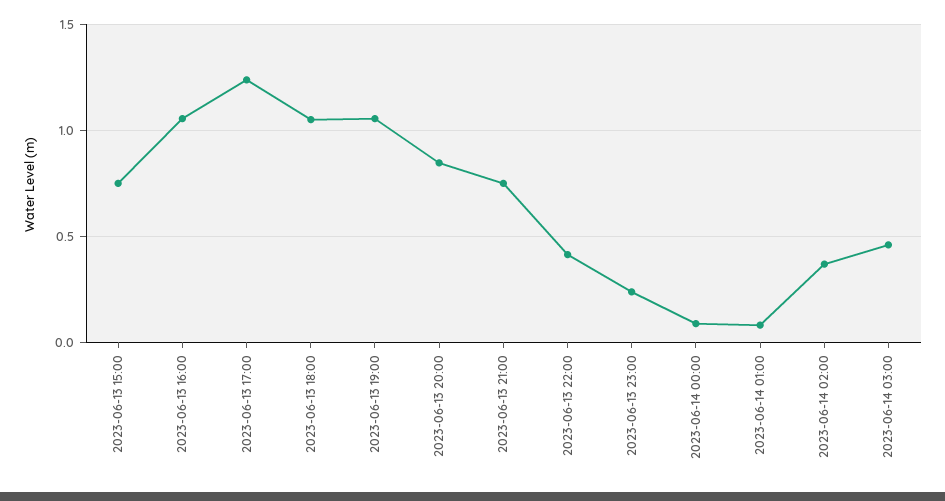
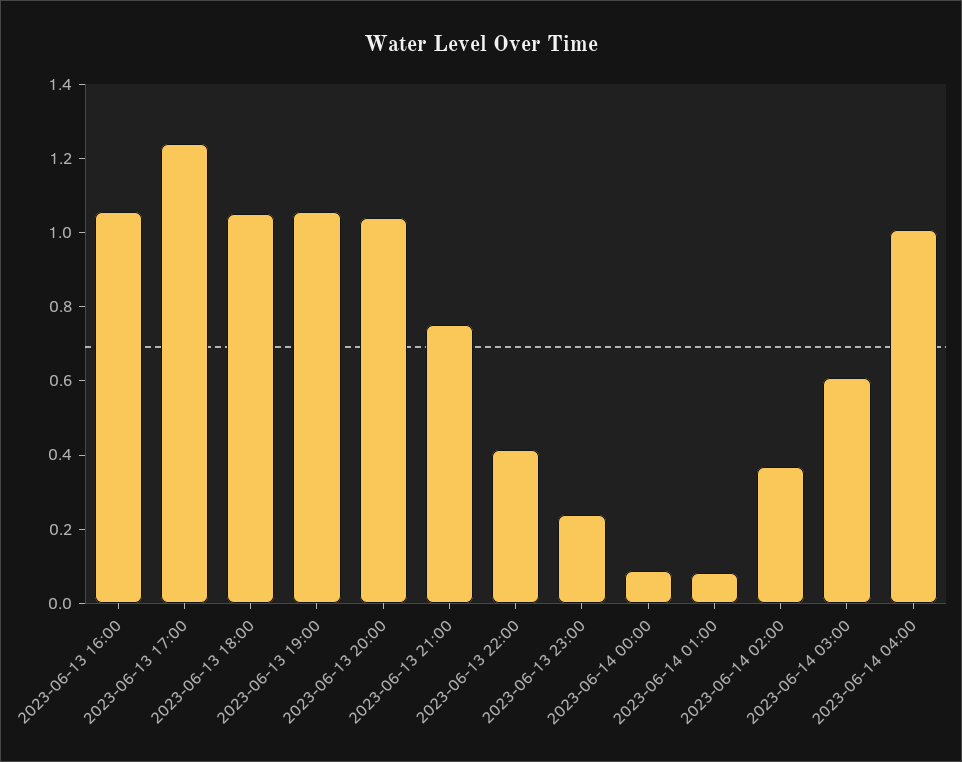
2023-06-13 15:00: 0.75 -> none
2023-06-13 20:00: 0.85 -> 1.05
2023-06-14 03:00: 0.45 -> 0.6
2023-06-14 04:00: none -> 1

